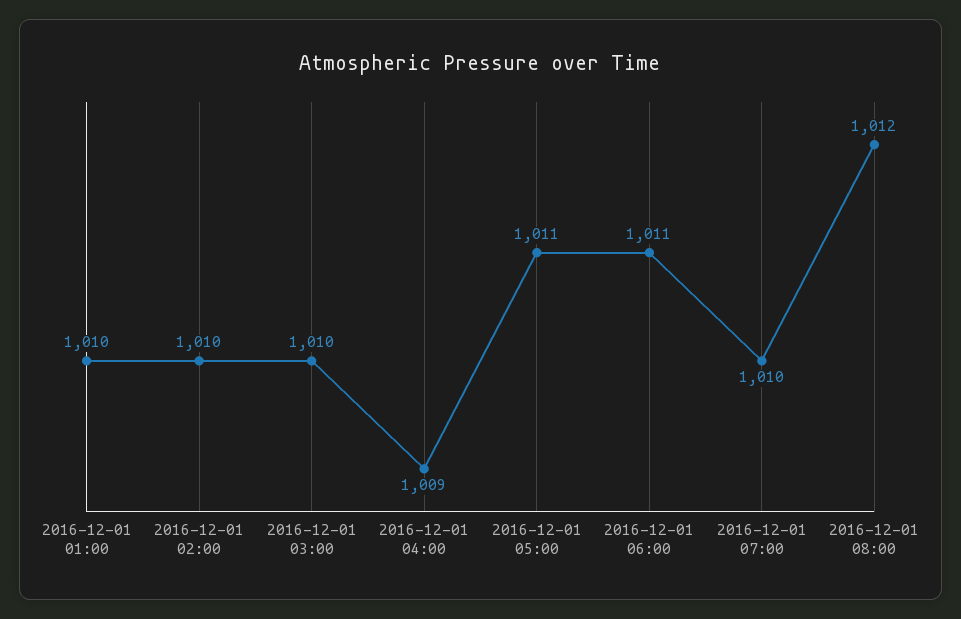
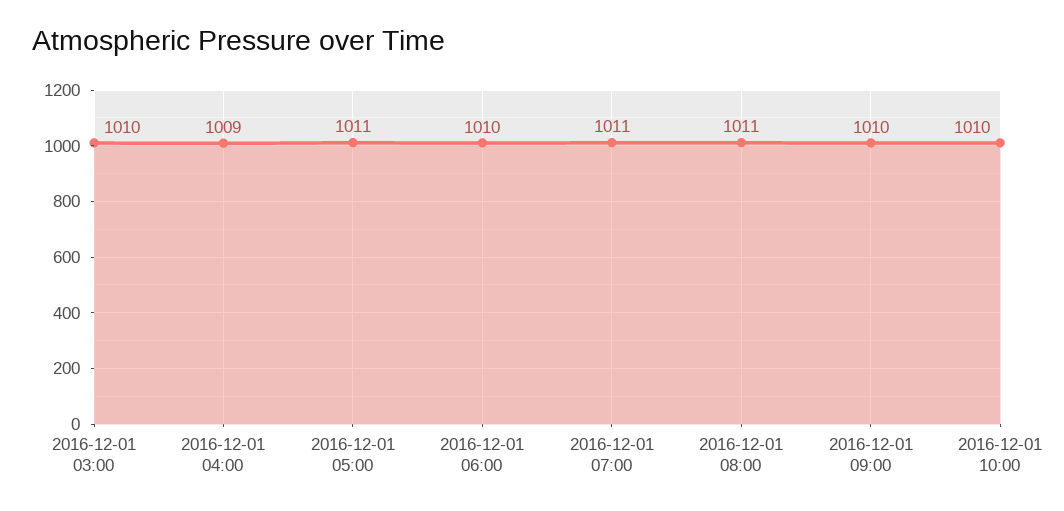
2016-12-01 01:00: 1010 -> none
2016-12-01 02:00: 1010 -> none
2016-12-01 06:00: 1011 -> 1010
2016-12-01 07:00: 1010 -> 1011
2016-12-01 08:00: 1012 -> 1011
2016-12-01 09:00: none -> 1010
2016-12-01 10:00: none -> 1010

